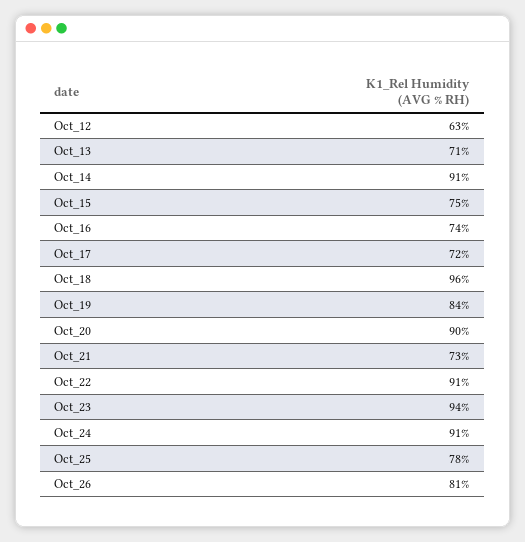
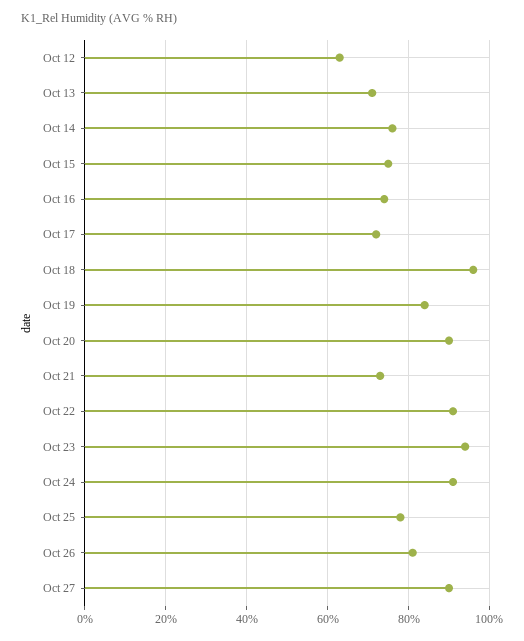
Oct_14: 91 -> 75
Oct 27: none -> 90

